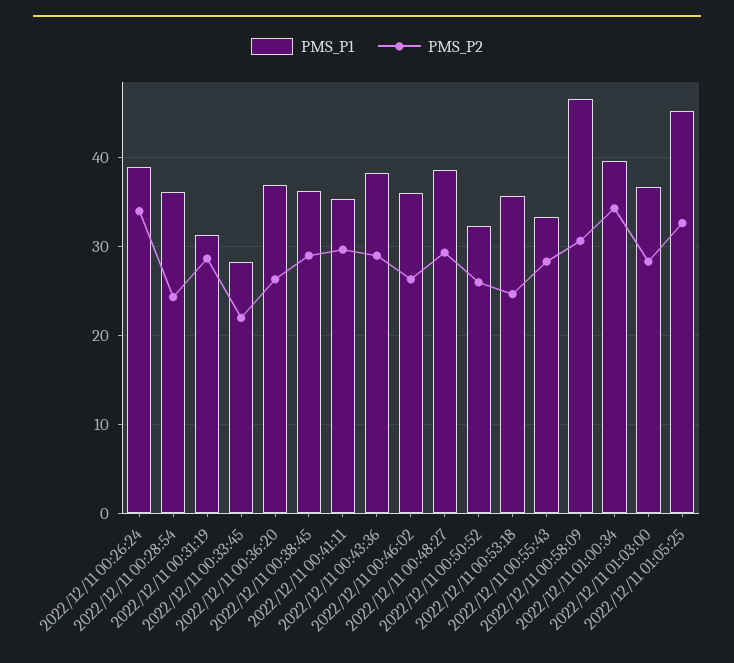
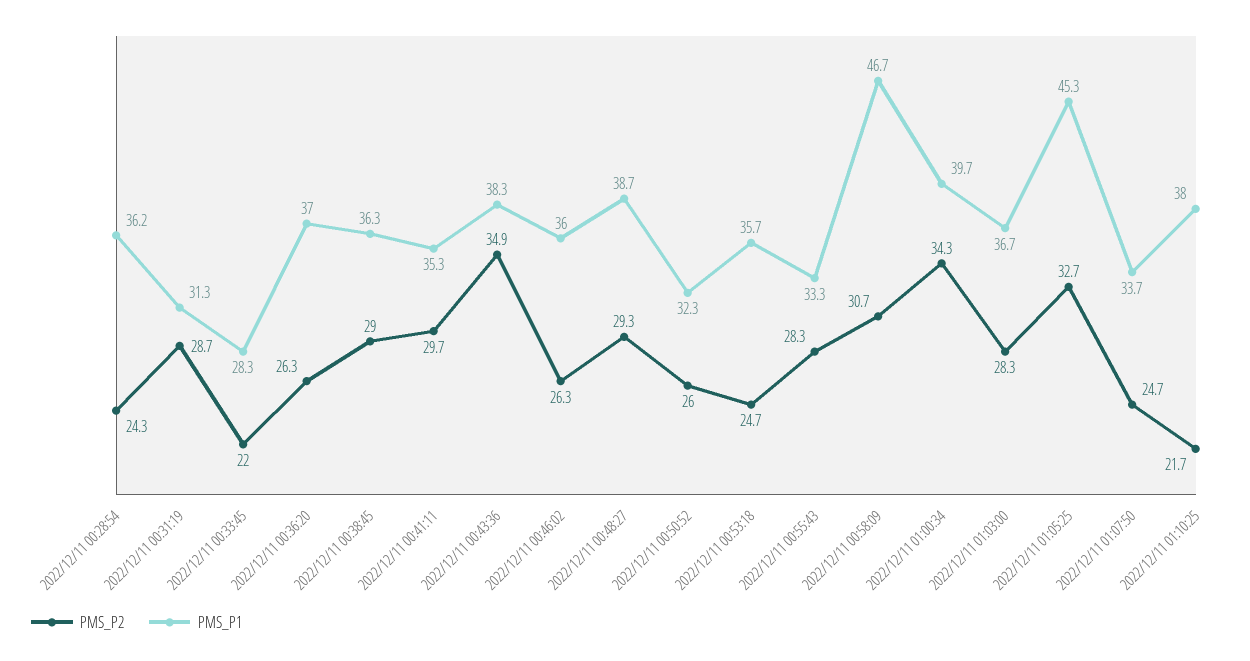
PMS_P1, 2022/12/11 00:26:24: 39 -> none
PMS_P2, 2022/12/11 00:26:24: 34 -> none
PMS_P2, 2022/12/11 00:43:36: 29 -> 34.9
PMS_P2, 2022/12/11 01:07:50: none -> 24.7
PMS_P1, 2022/12/11 01:07:50: none -> 33.7
PMS_P2, 2022/12/11 01:10:25: none -> 21.7
PMS_P1, 2022/12/11 01:10:25: none -> 38

